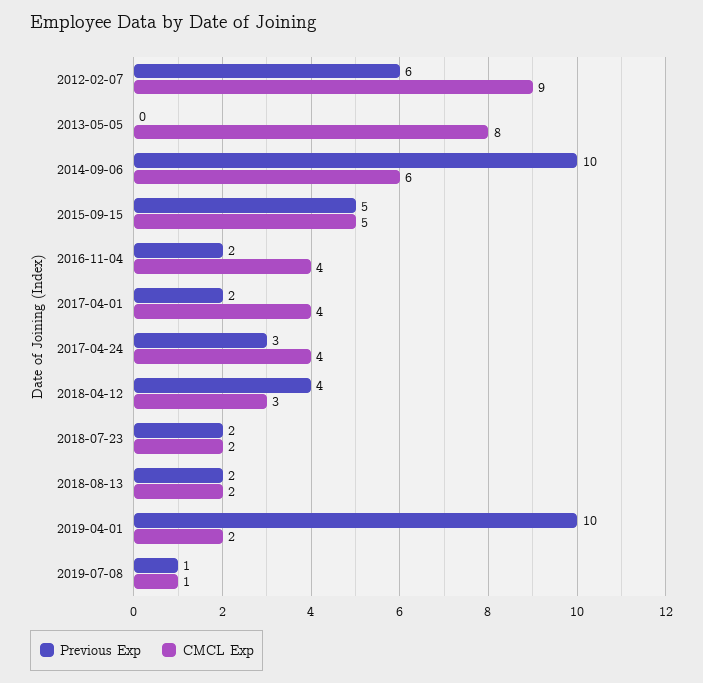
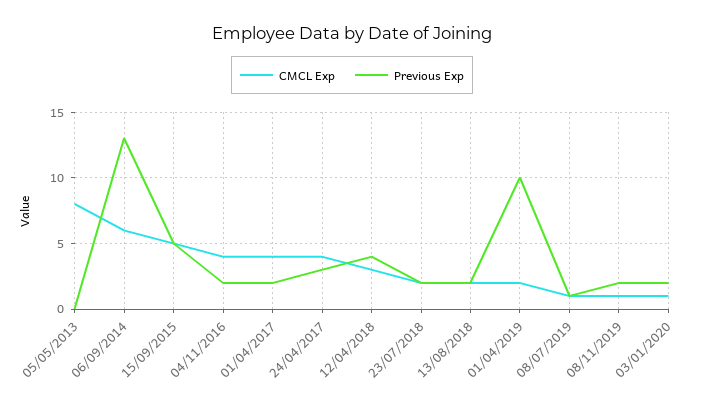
Previous Exp, 2012-02-07: 6 -> none
CMCL Exp, 2012-02-07: 9 -> none
Previous Exp, 2014-09-06: 10 -> 13
CMCL Exp, 08/11/2019: none -> 1
Previous Exp, 08/11/2019: none -> 2
CMCL Exp, 03/01/2020: none -> 1
Previous Exp, 03/01/2020: none -> 2

